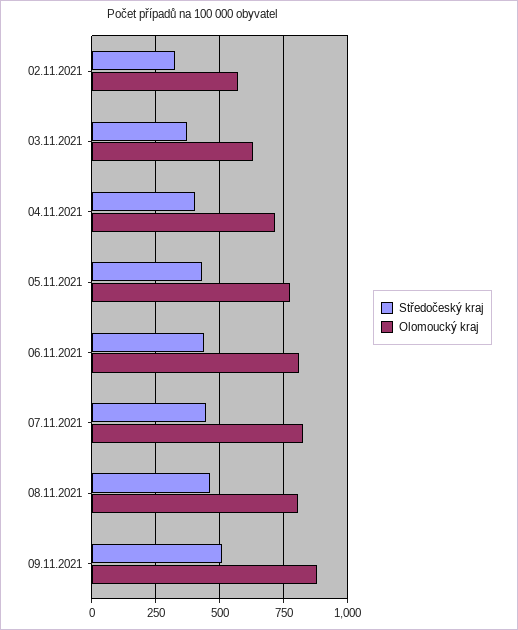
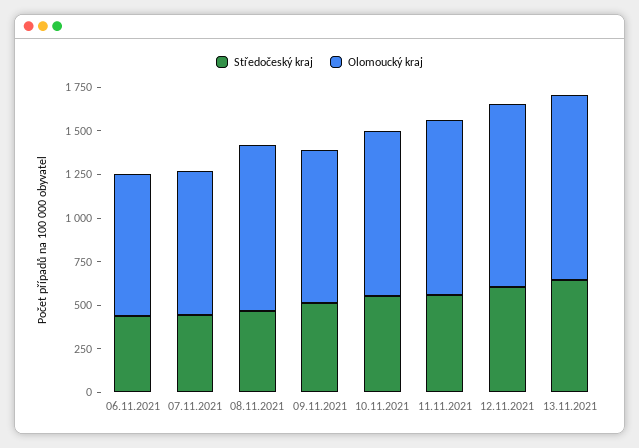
Středočeský kraj, 02.11.2021: 325 -> none
Olomoucký kraj, 02.11.2021: 575 -> none
Středočeský kraj, 03.11.2021: 375 -> none
Olomoucký kraj, 03.11.2021: 625 -> none
Středočeský kraj, 04.11.2021: 400 -> none
Olomoucký kraj, 04.11.2021: 725 -> none
Středočeský kraj, 05.11.2021: 425 -> none
Olomoucký kraj, 05.11.2021: 775 -> none
Olomoucký kraj, 08.11.2021: 800 -> 950
Středočeský kraj, 10.11.2021: none -> 550
Olomoucký kraj, 10.11.2021: none -> 950
Středočeský kraj, 11.11.2021: none -> 550
Olomoucký kraj, 11.11.2021: none -> 1000
Středočeský kraj, 12.11.2021: none -> 600
Olomoucký kraj, 12.11.2021: none -> 1050
Středočeský kraj, 13.11.2021: none -> 650
Olomoucký kraj, 13.11.2021: none -> 1050

